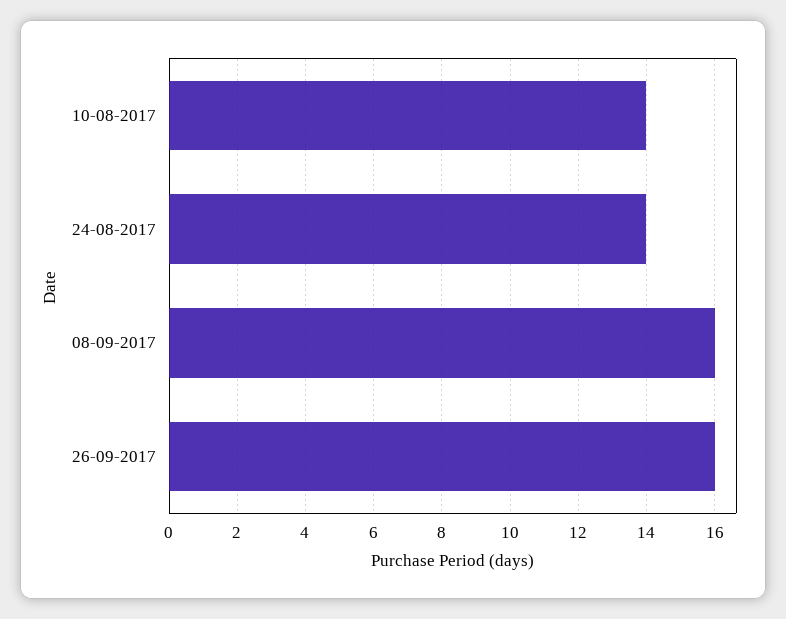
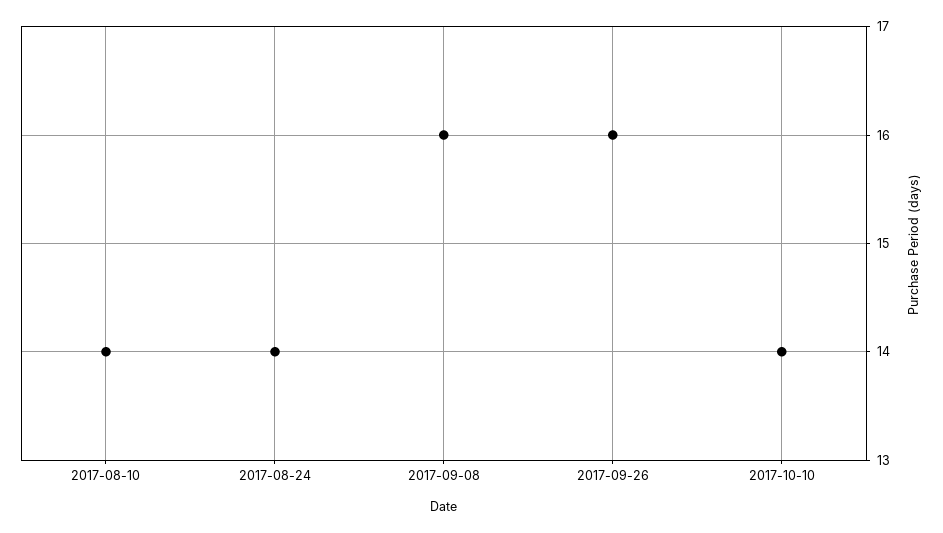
2017-10-10: none -> 14

